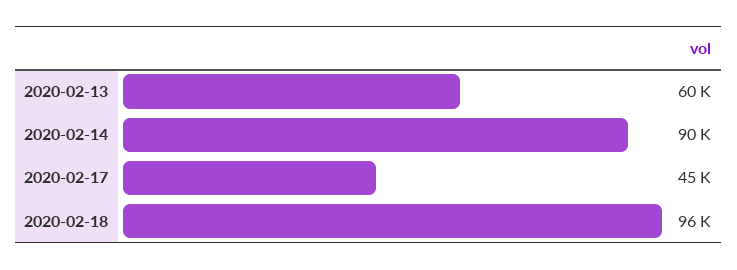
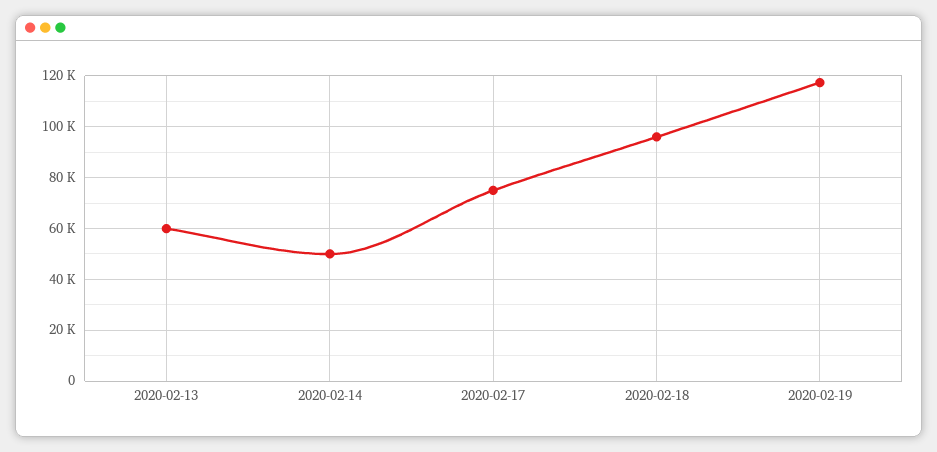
2020-02-14: 90000 -> 50000
2020-02-17: 45000 -> 75000
2020-02-19: none -> 117500

